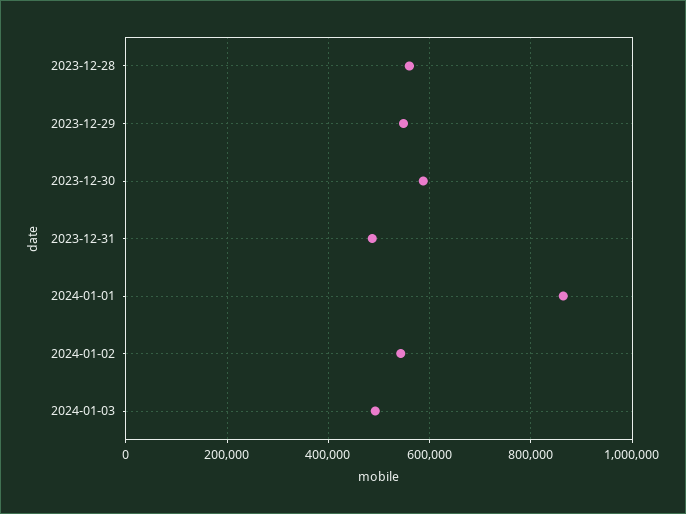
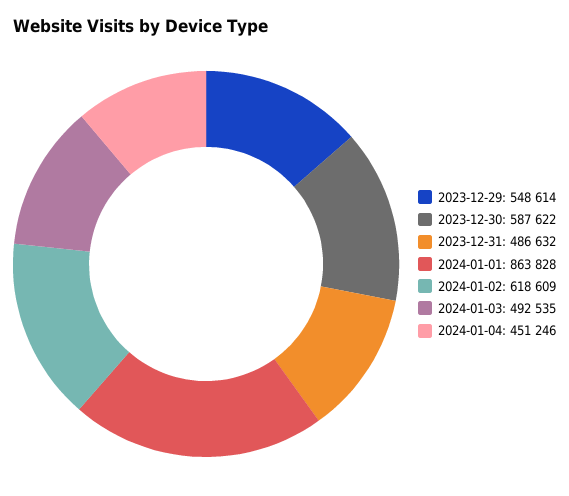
2023-12-28: 560000 -> none
2024-01-02: 540000 -> 618609
2024-01-04: none -> 451246

